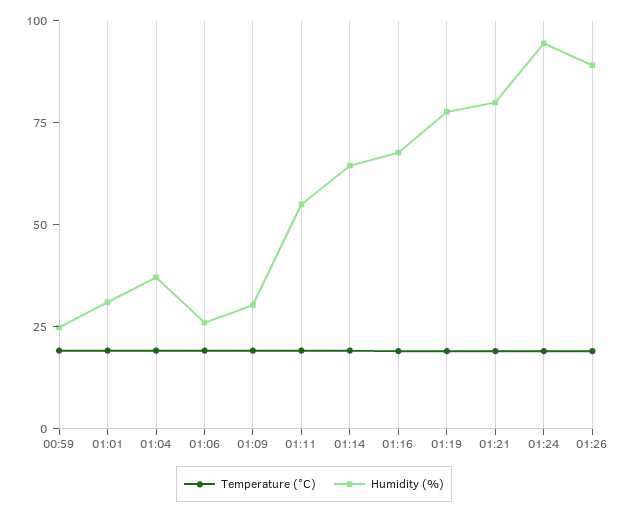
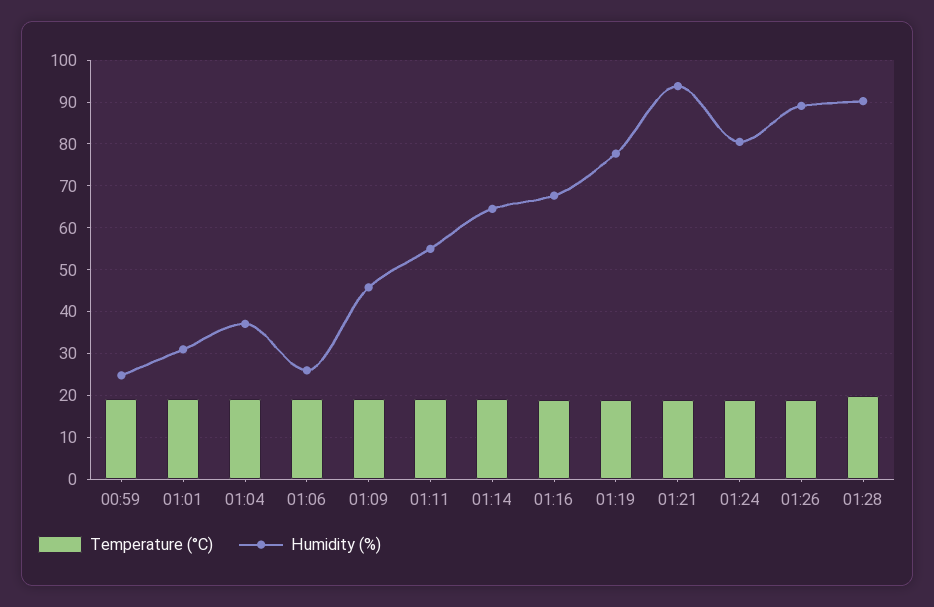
Humidity (%), 01:09: 30 -> 46
Humidity (%), 01:21: 80 -> 94
Humidity (%), 01:24: 95 -> 80
Temperature (°C), 01:28: none -> 20
Humidity (%), 01:28: none -> 90

